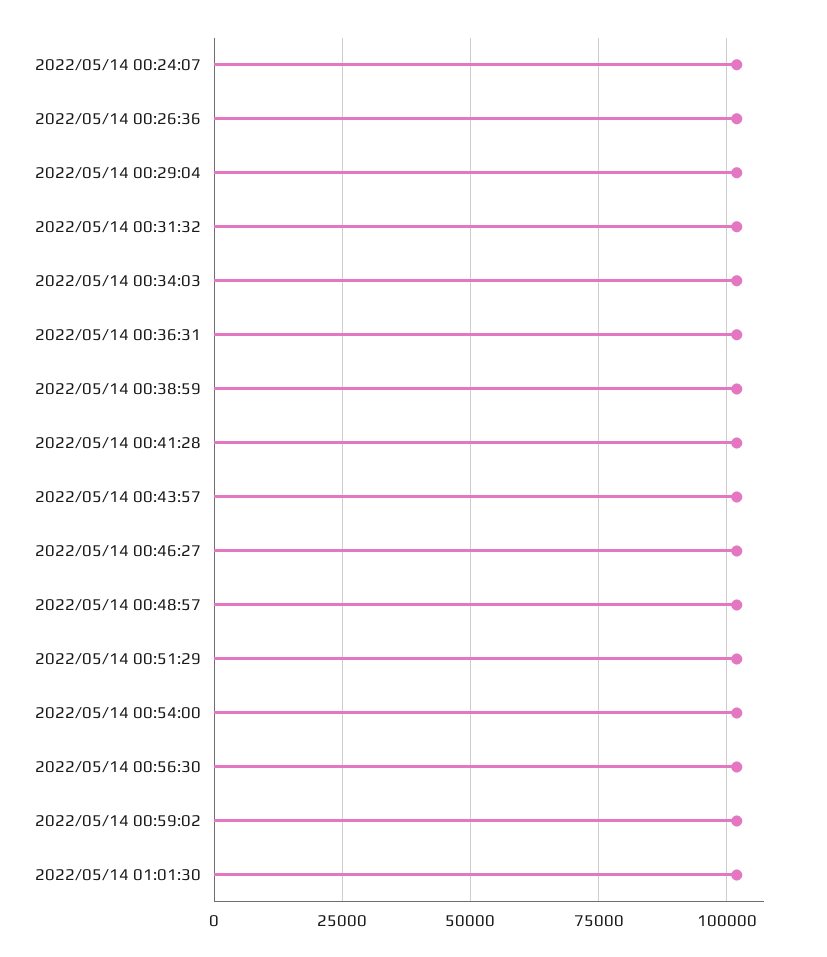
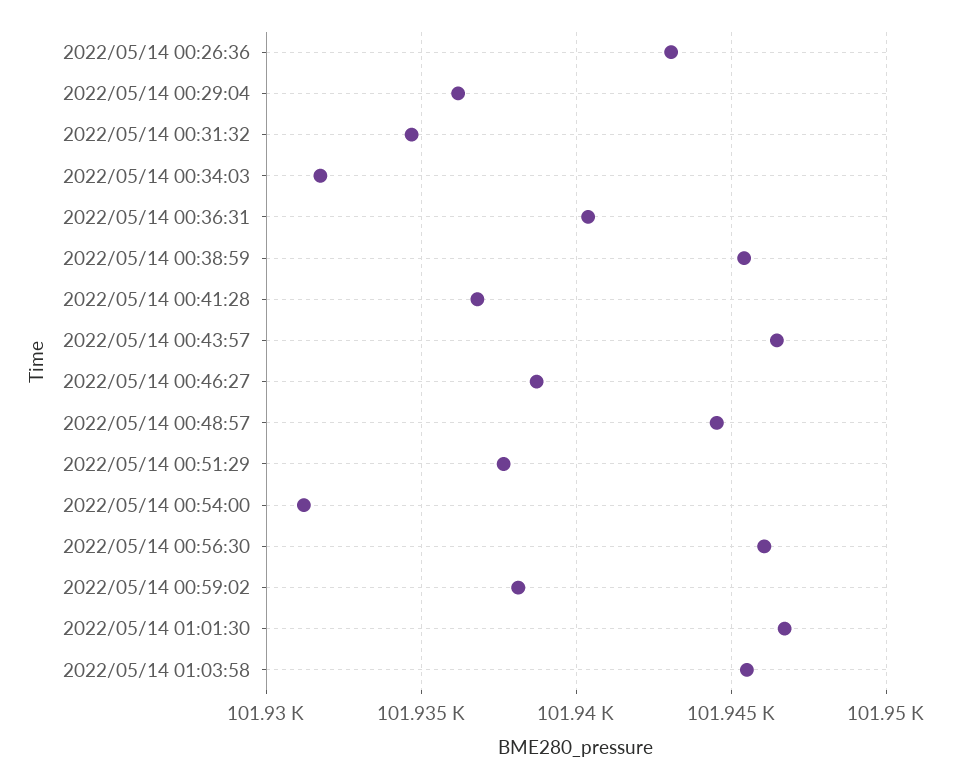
2022/05/14 00:24:07: 102500 -> none
2022/05/14 01:03:58: none -> 101945.5

